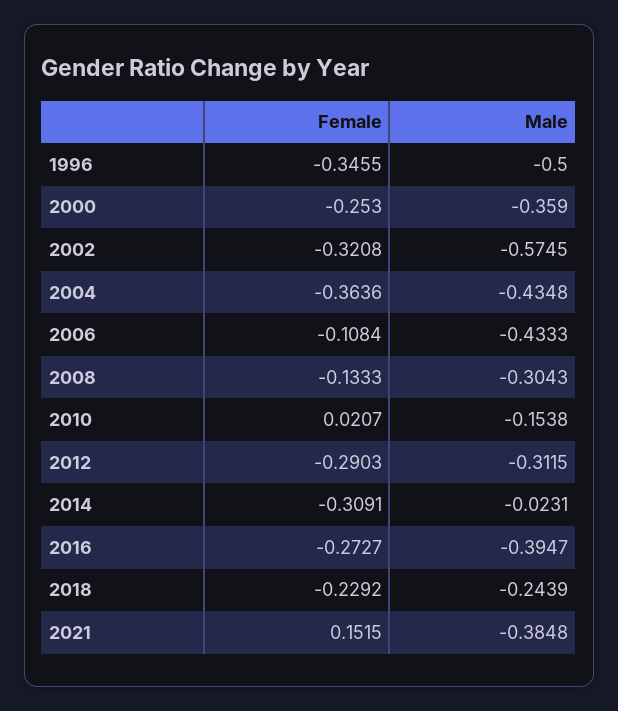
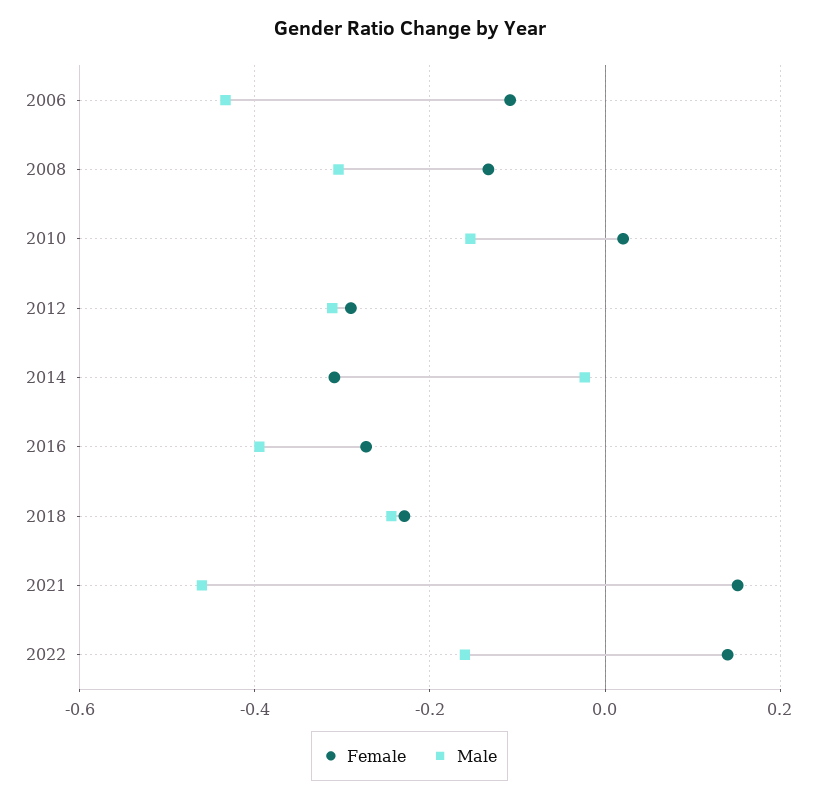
Female, 1996: -0.3455 -> none
Male, 1996: -0.5 -> none
Female, 2000: -0.253 -> none
Male, 2000: -0.359 -> none
Female, 2002: -0.3208 -> none
Male, 2002: -0.5745 -> none
Female, 2004: -0.3636 -> none
Male, 2004: -0.4348 -> none
Male, 2021: -0.3848 -> -0.46
Female, 2022: none -> 0.14
Male, 2022: none -> -0.16

